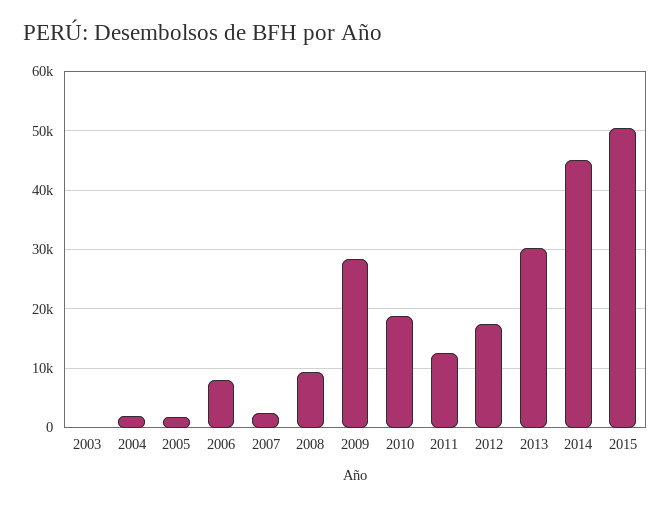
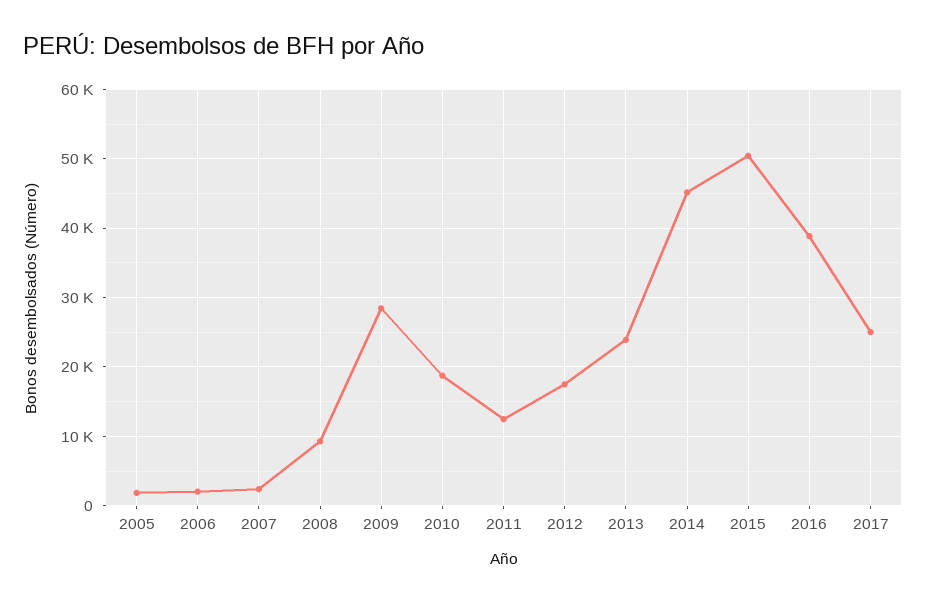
2003: 0 -> none
2004: 2000 -> none
2006: 8000 -> 2000
2013: 30000 -> 24000
2016: none -> 39000
2017: none -> 25000

